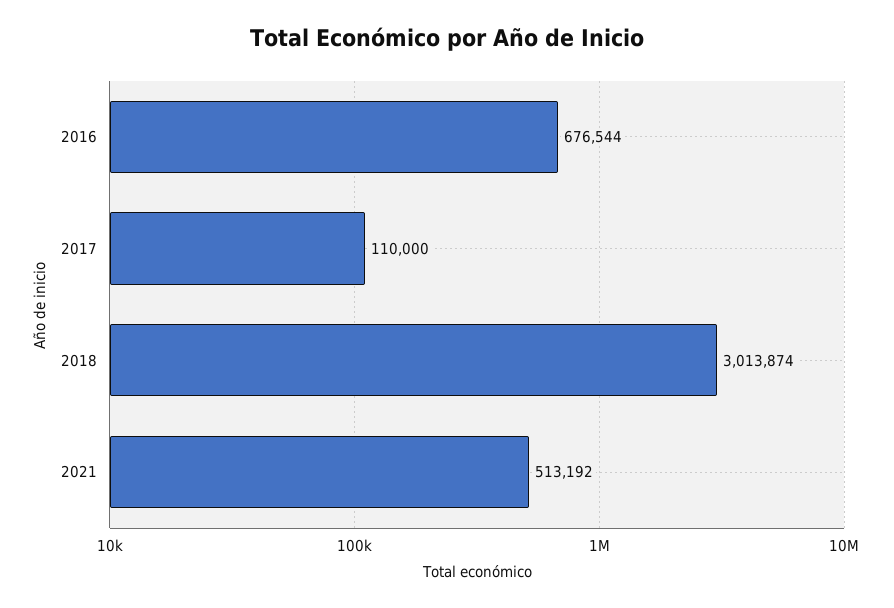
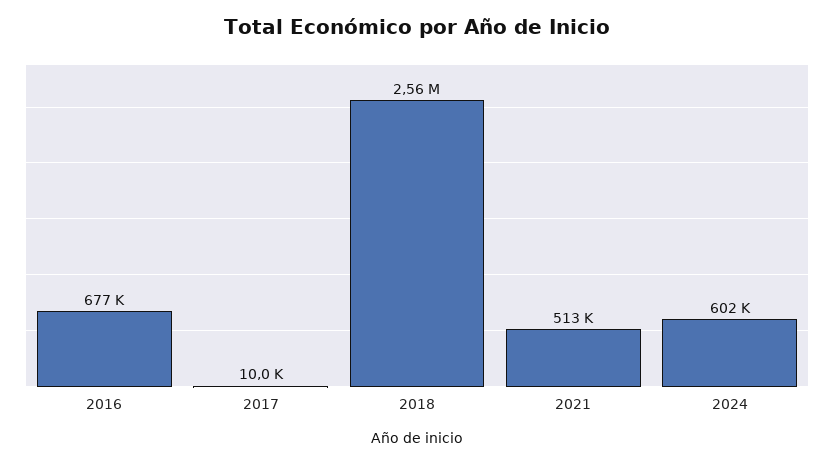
2017: 110000 -> 10000
2018: 3013874 -> 2560000
2024: none -> 602000

